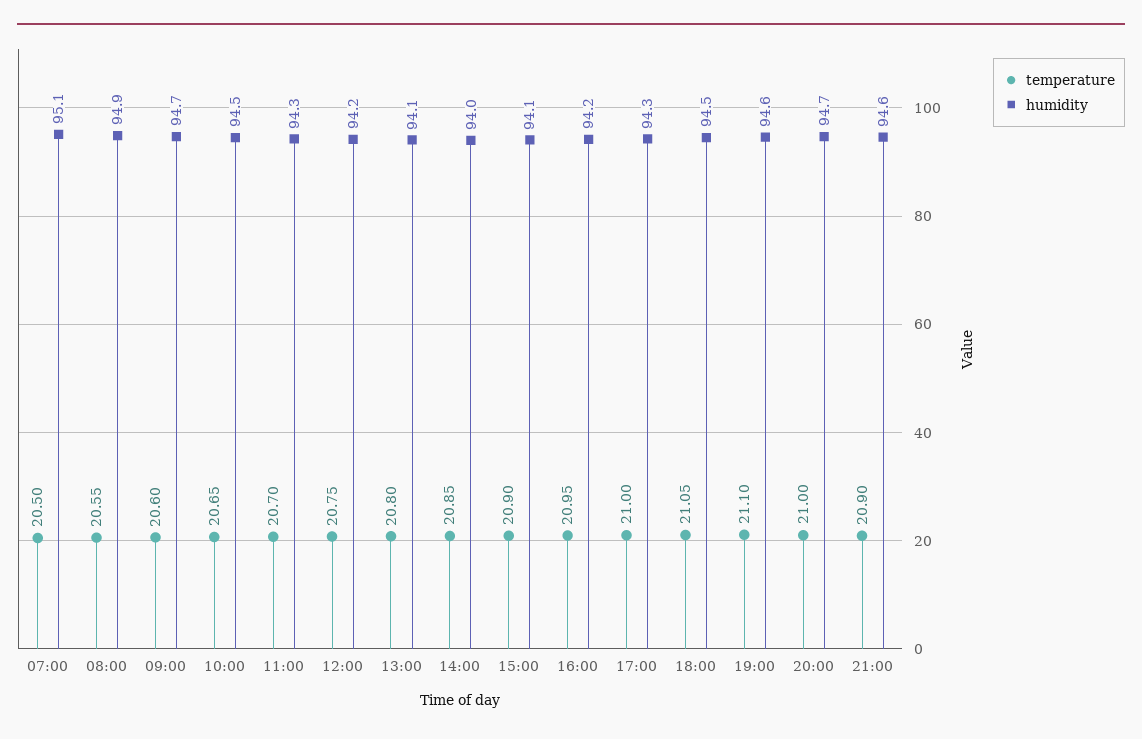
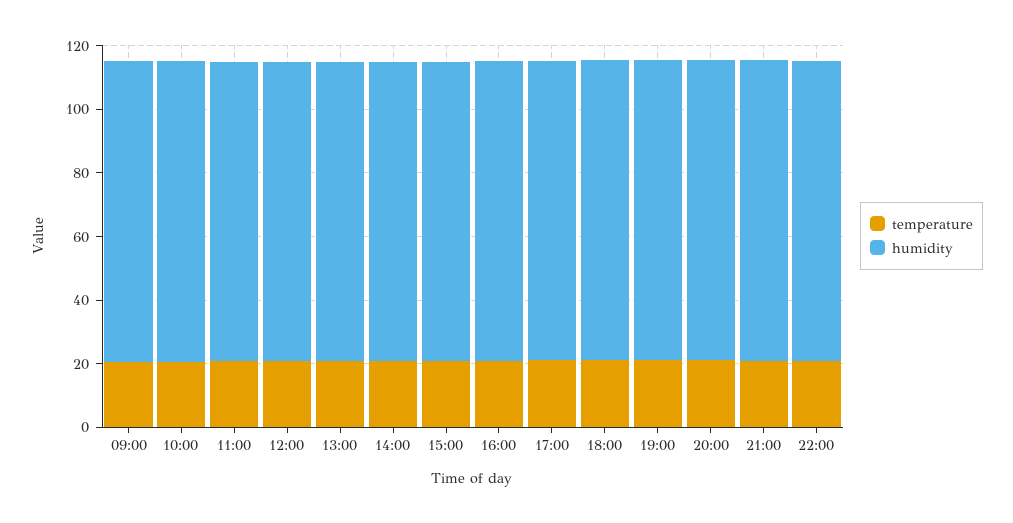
temperature, 07:00: 20.5 -> none
humidity, 07:00: 95.1 -> none
temperature, 08:00: 20.55 -> none
humidity, 08:00: 94.9 -> none
temperature, 22:00: none -> 20
humidity, 22:00: none -> 95

